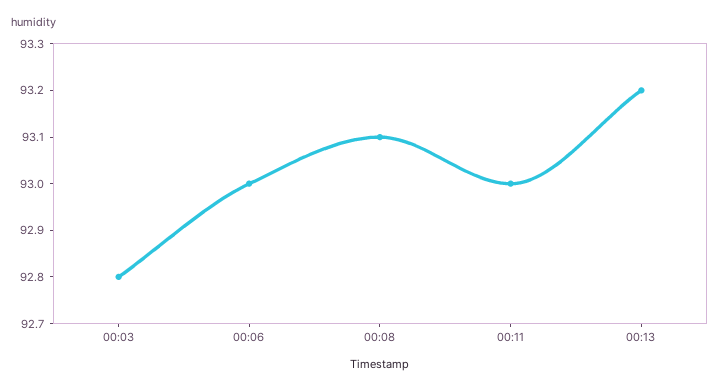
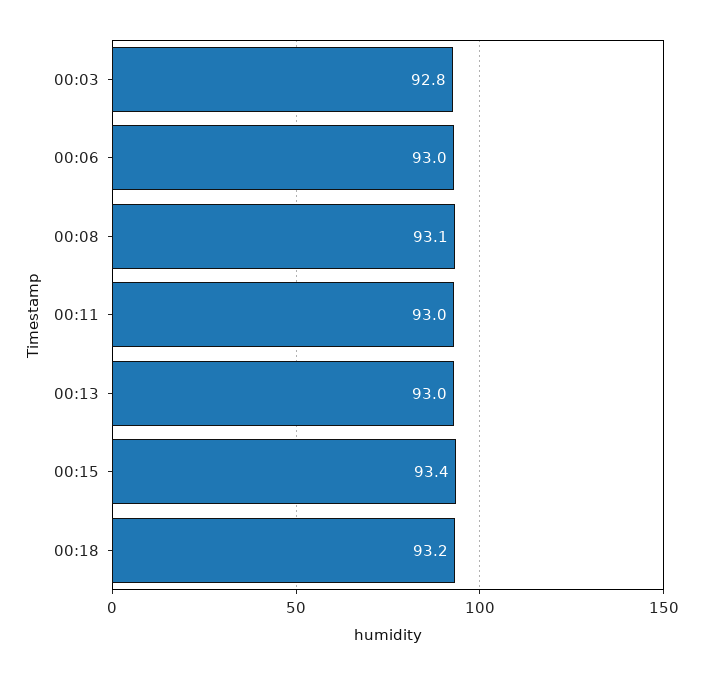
00:13: 93.2 -> 93
00:15: none -> 93.4
00:18: none -> 93.2

